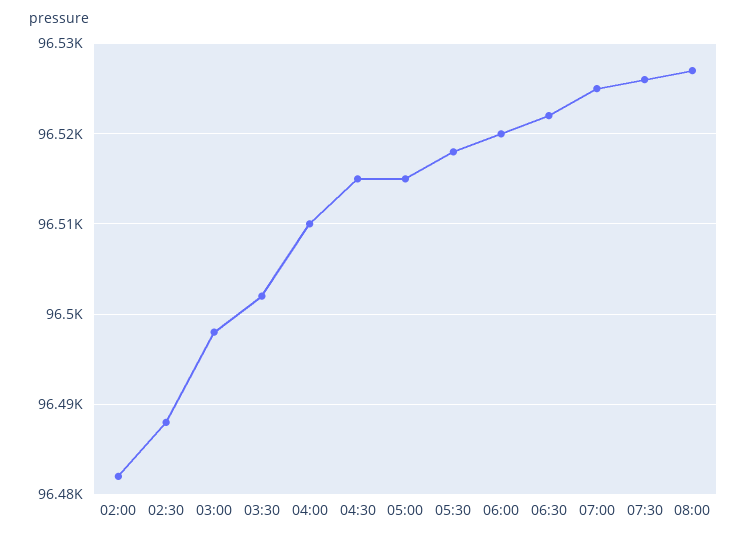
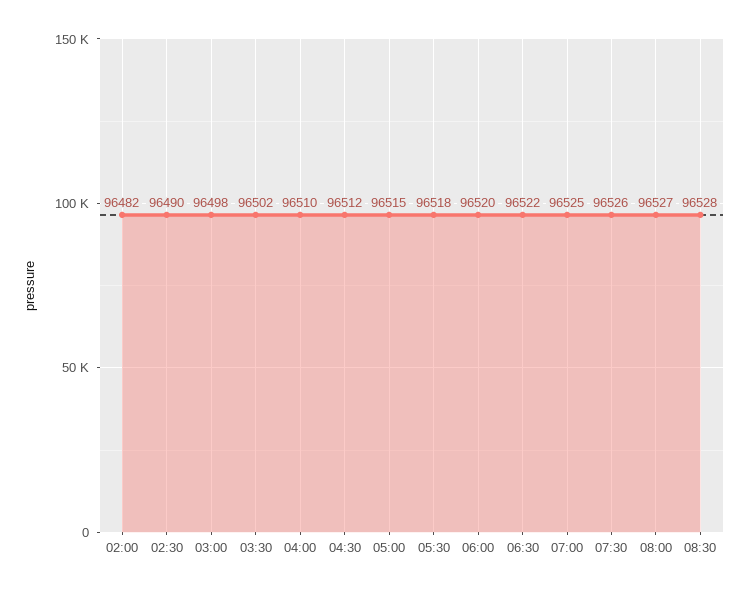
02:30: 96488 -> 96490
04:30: 96515 -> 96512
08:30: none -> 96528

